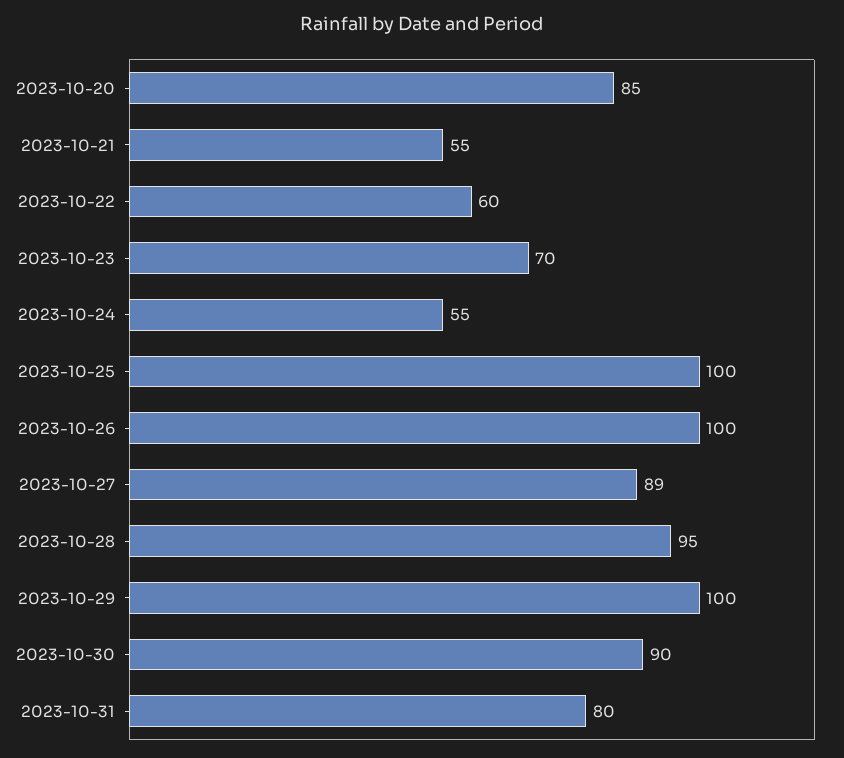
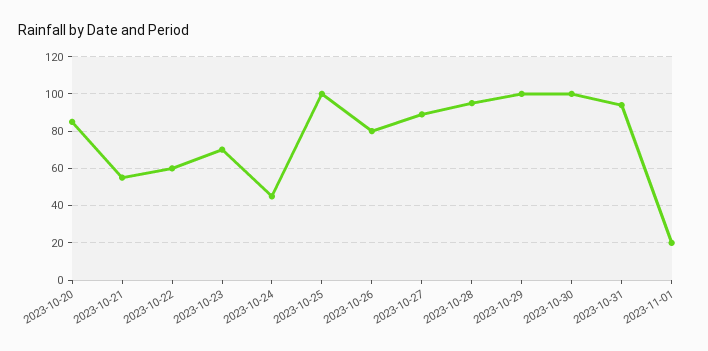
2023-10-24: 55 -> 45
2023-10-26: 100 -> 80
2023-10-30: 90 -> 100
2023-10-31: 80 -> 95
2023-11-01: none -> 20

